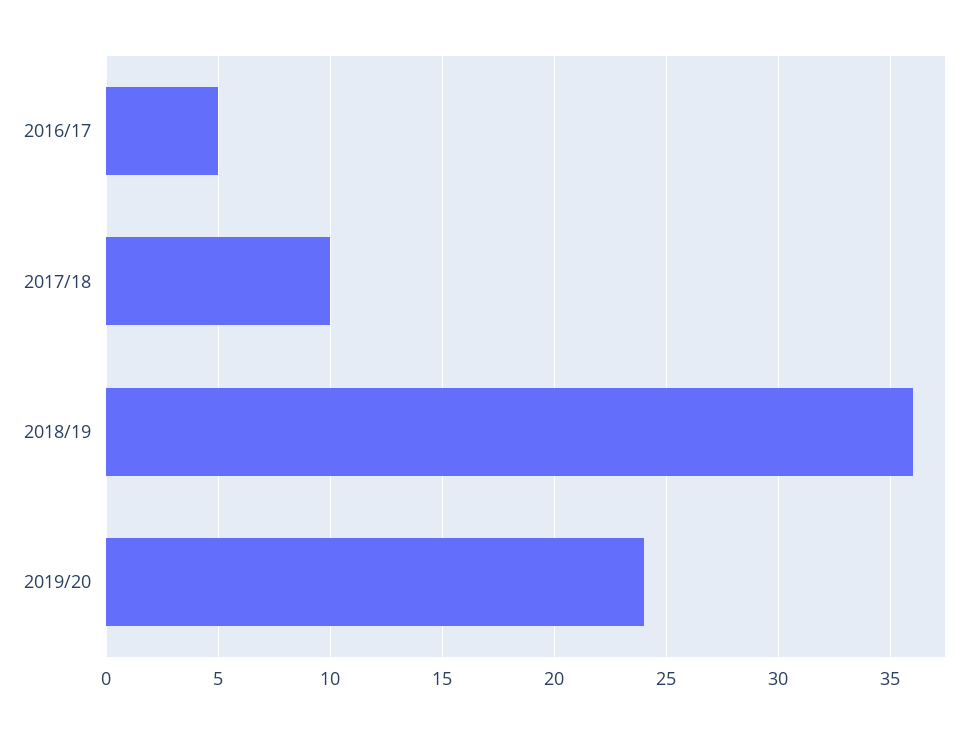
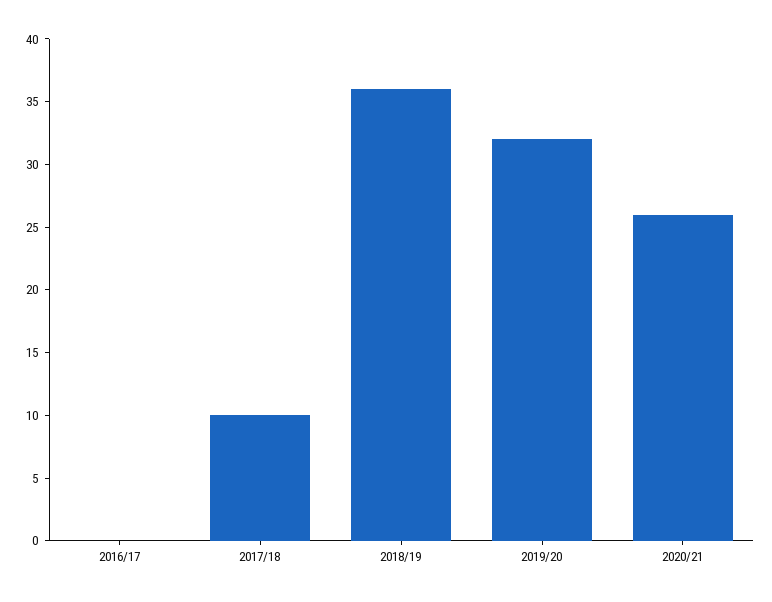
2016/17: 5 -> 0
2019/20: 24 -> 32
2020/21: none -> 26

